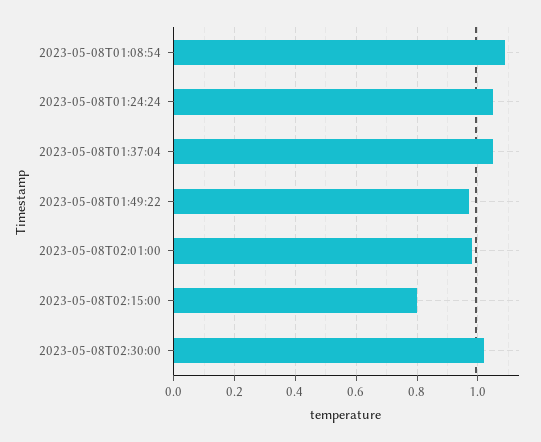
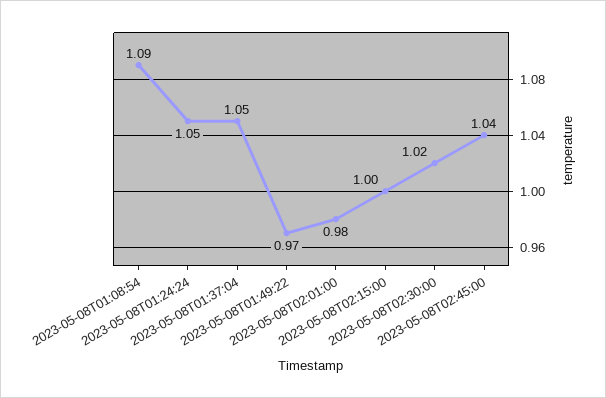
2023-05-08T02:15:00: 0.8 -> 1
2023-05-08T02:45:00: none -> 1.04

